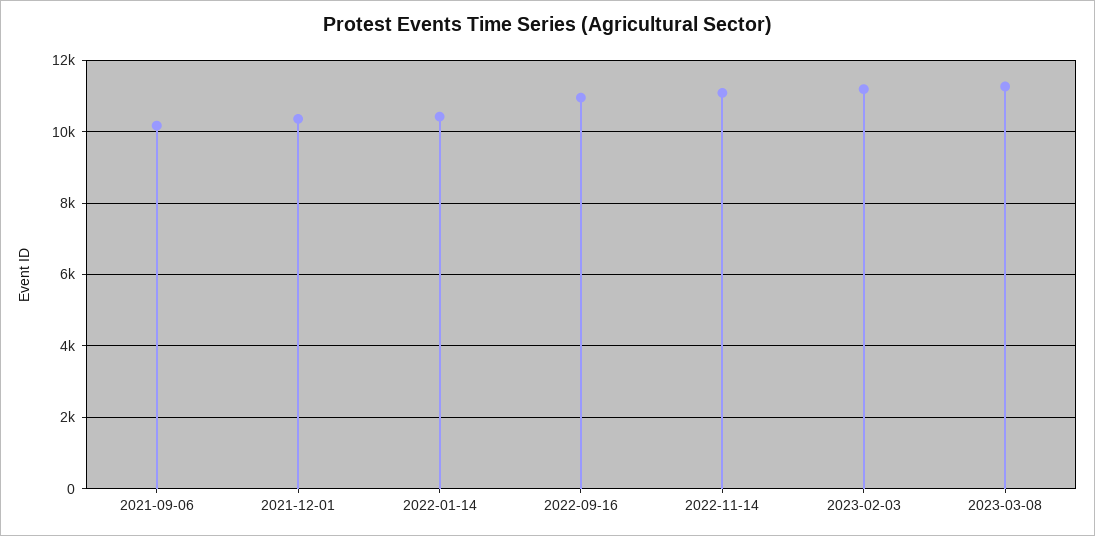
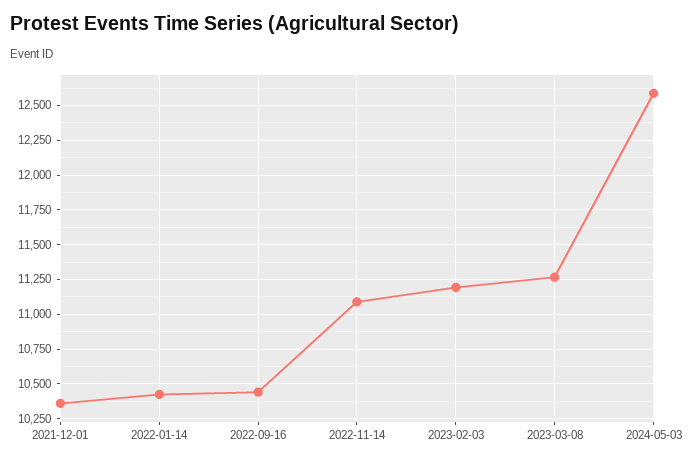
2021-09-06: 10200 -> none
2022-09-16: 11000 -> 10450
2024-05-03: none -> 12600

